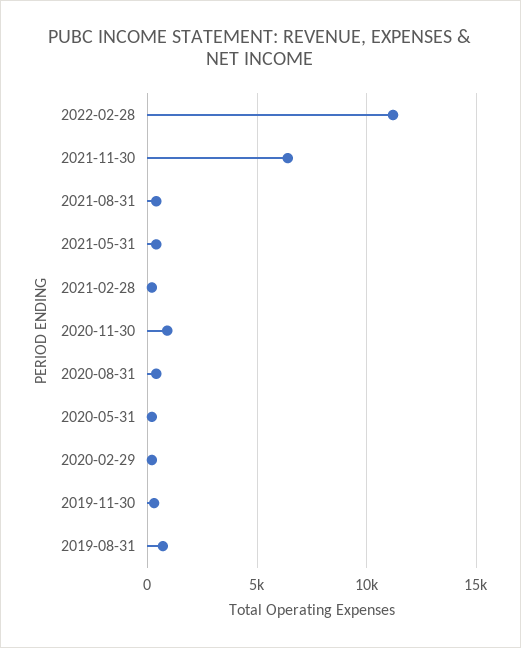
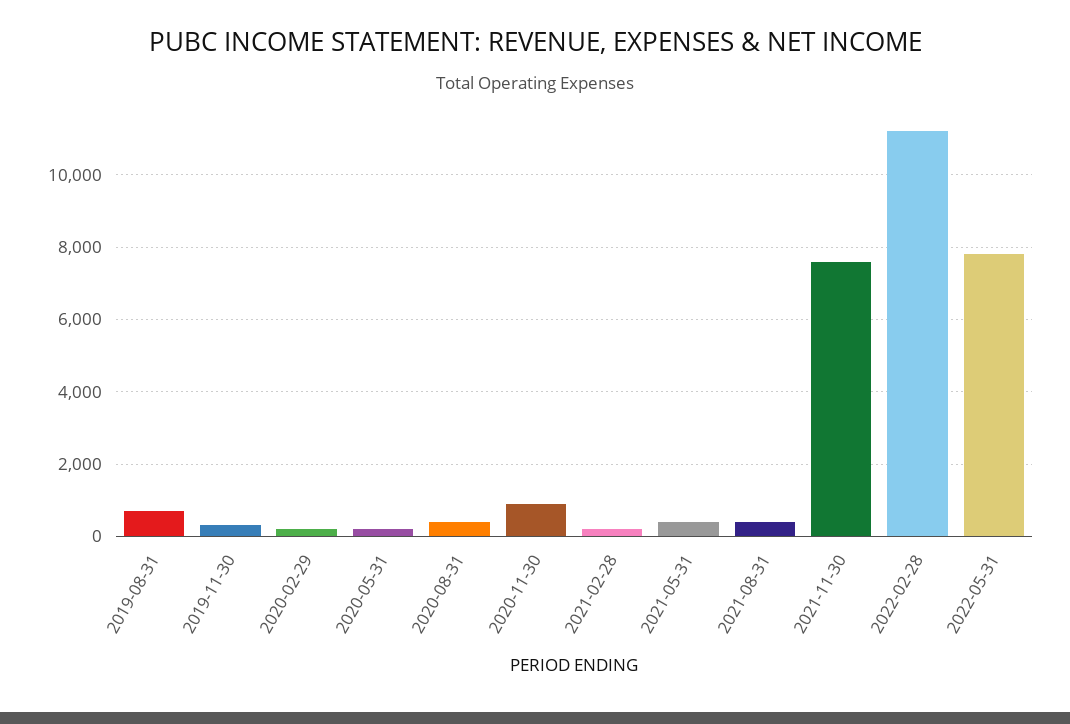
2021-11-30: 6500 -> 7600
2022-05-31: none -> 7800

